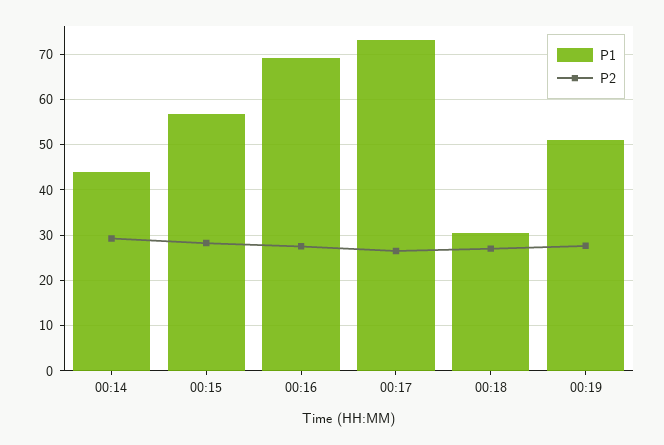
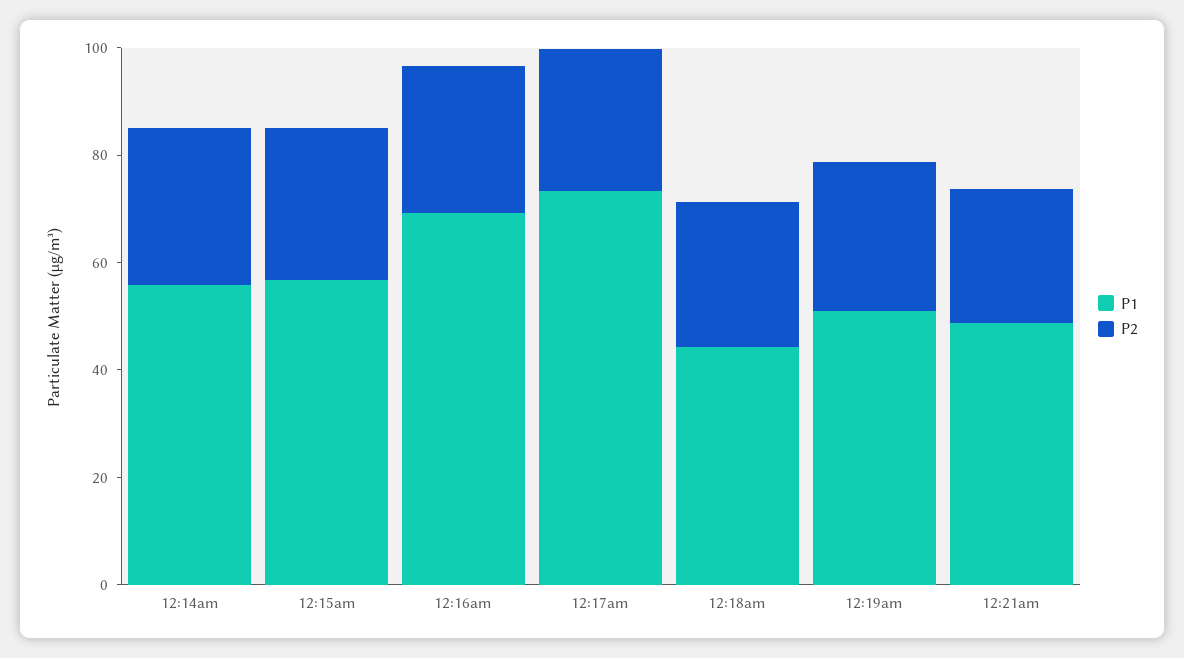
P1, 00:14: 44 -> 55
P1, 00:18: 30 -> 45
P1, 12:21am: none -> 50
P2, 12:21am: none -> 25

